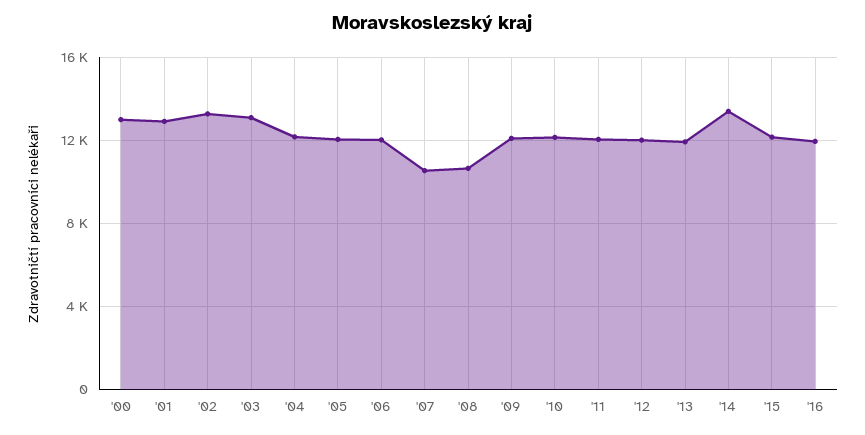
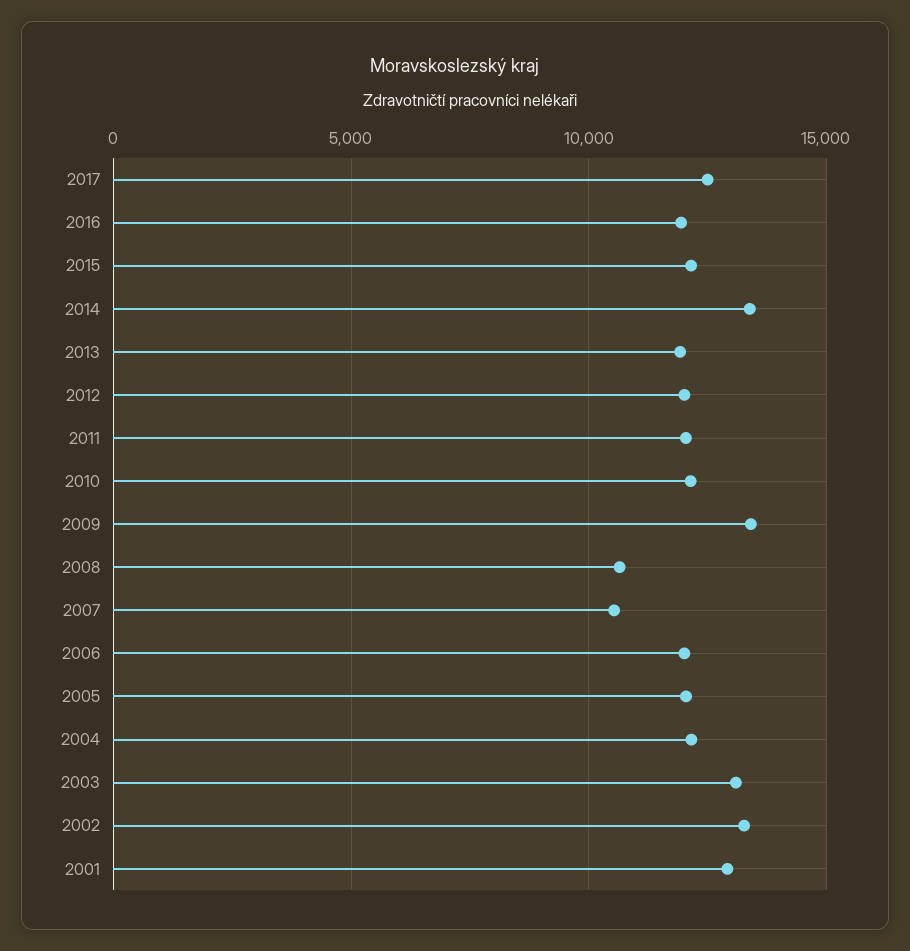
'00: 13000 -> none
'09: 12000 -> 13500
2017: none -> 12500

